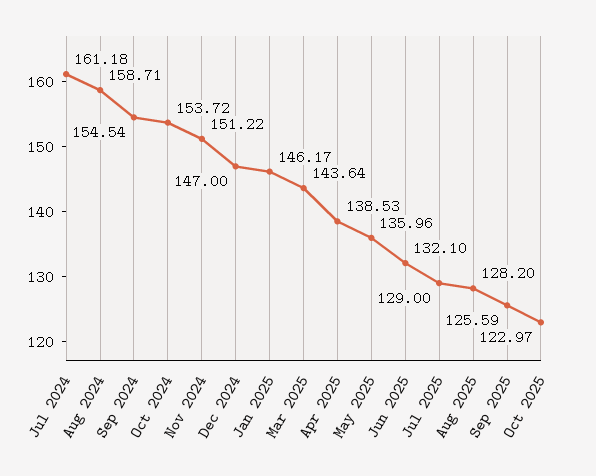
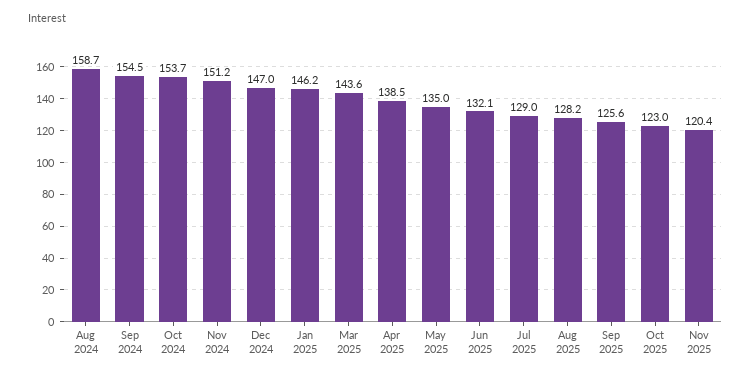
Jul 2024: 161.18 -> none
May 2025: 135.96 -> 135
Nov 2025: none -> 120.4

